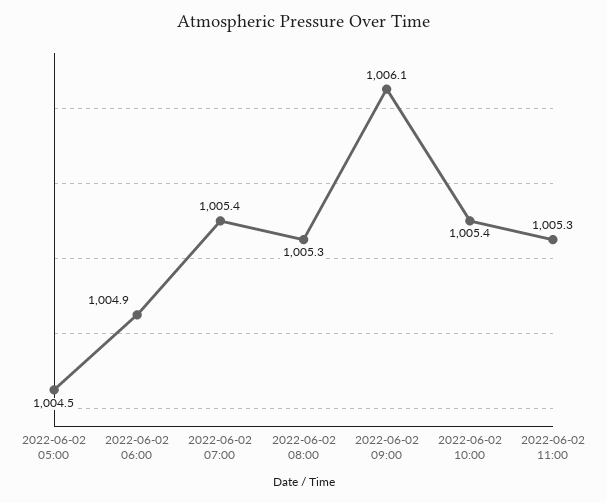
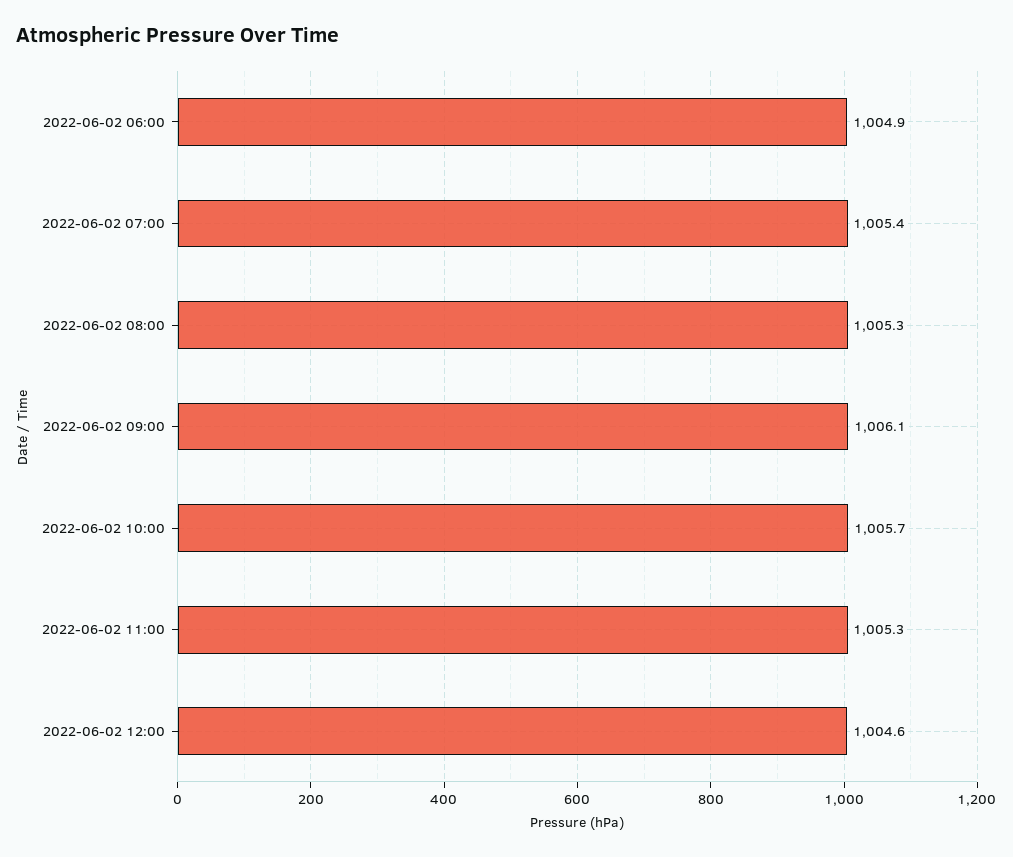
2022-06-02 05:00: 1004.5 -> none
2022-06-02 10:00: 1005.4 -> 1005.7
2022-06-02 12:00: none -> 1004.6

